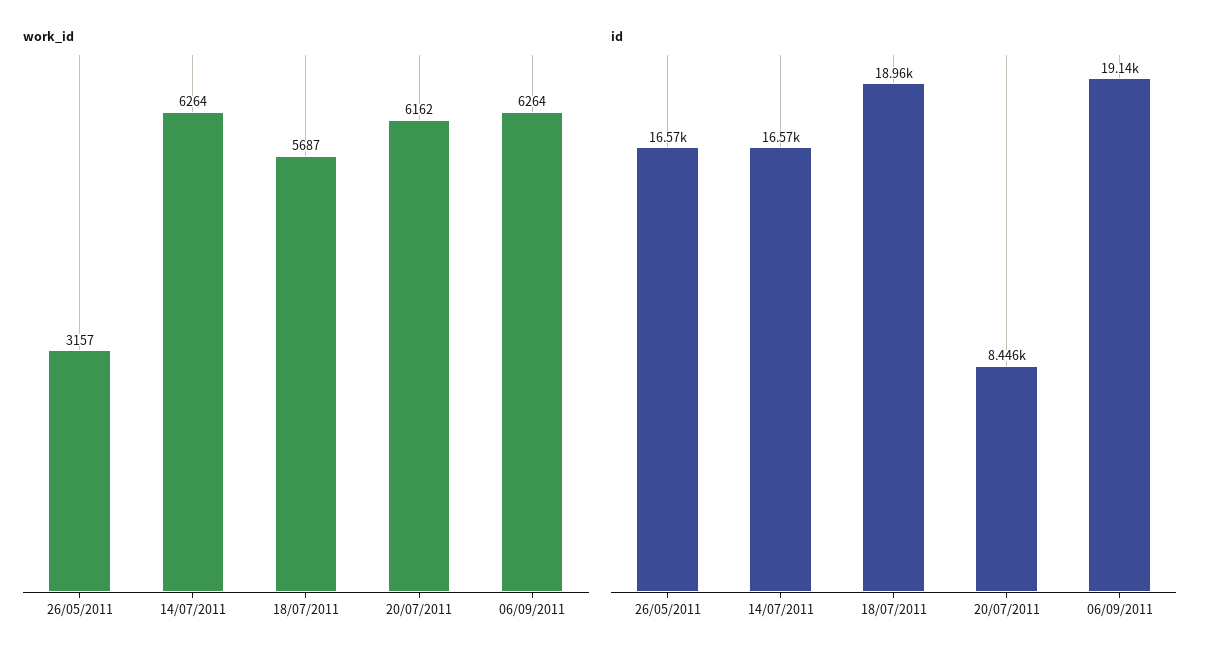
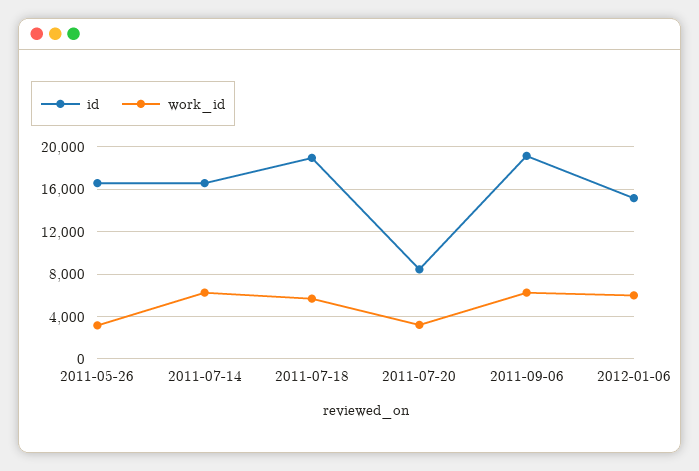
work_id, 20/07/2011: 6162 -> 3000
id, 2012-01-06: none -> 15000
work_id, 2012-01-06: none -> 6000

